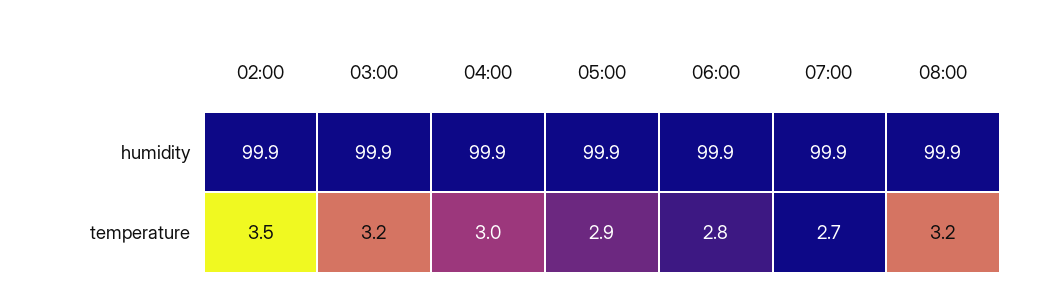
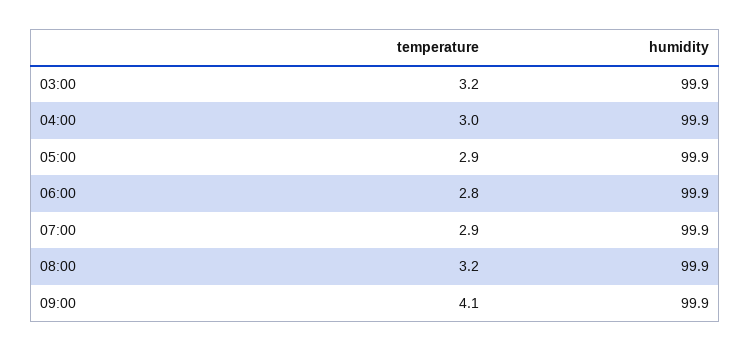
02:00, humidity: 99.9 -> none
02:00, temperature: 3.5 -> none
07:00, temperature: 2.7 -> 2.9
09:00, temperature: none -> 4.1
09:00, humidity: none -> 99.9

